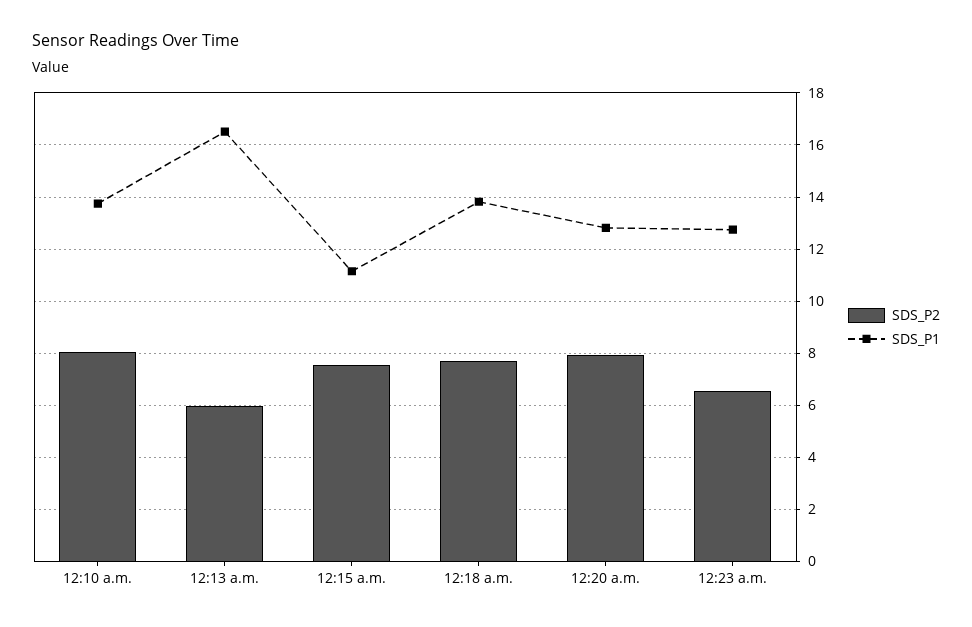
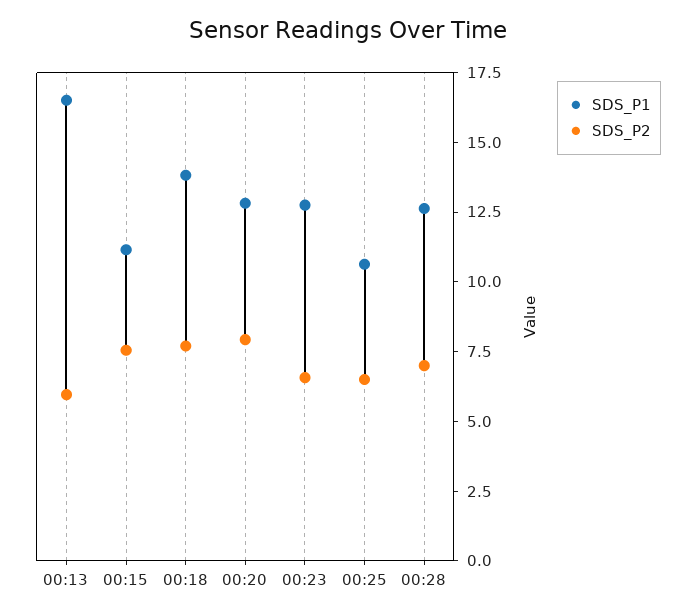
SDS_P2, 12:10 a.m.: 8 -> none
SDS_P1, 12:10 a.m.: 13.75 -> none
SDS_P1, 00:25: none -> 10.5
SDS_P2, 00:25: none -> 6.5
SDS_P1, 00:28: none -> 12.5
SDS_P2, 00:28: none -> 7

